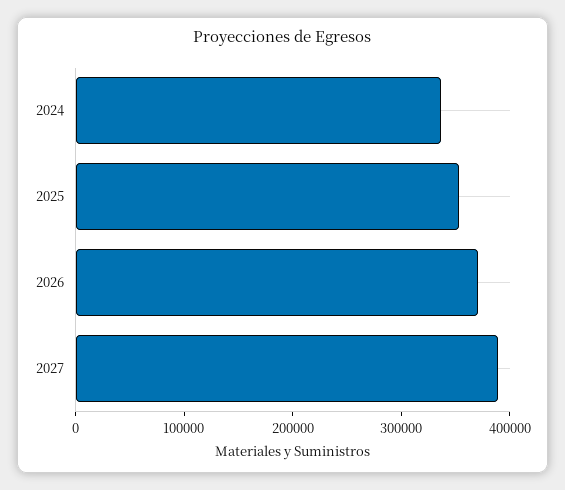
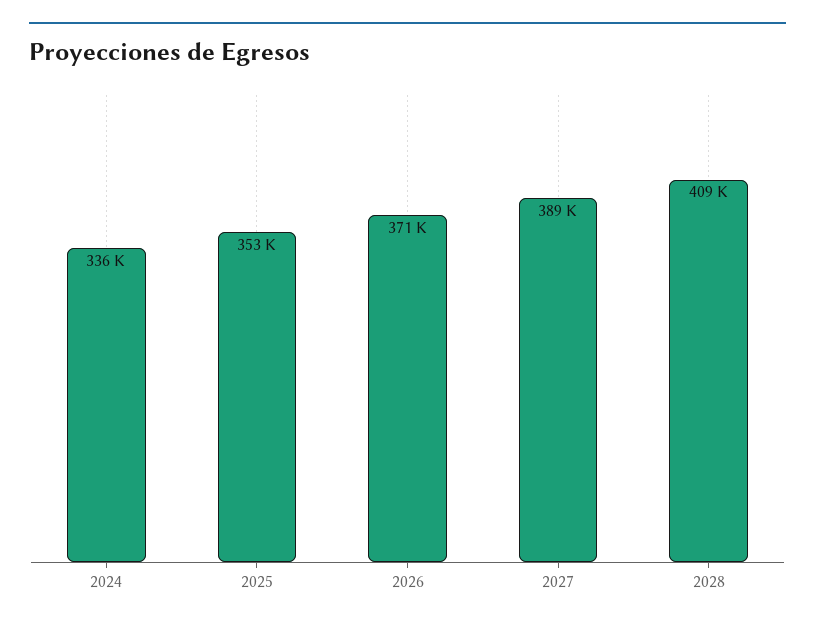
2028: none -> 409000

